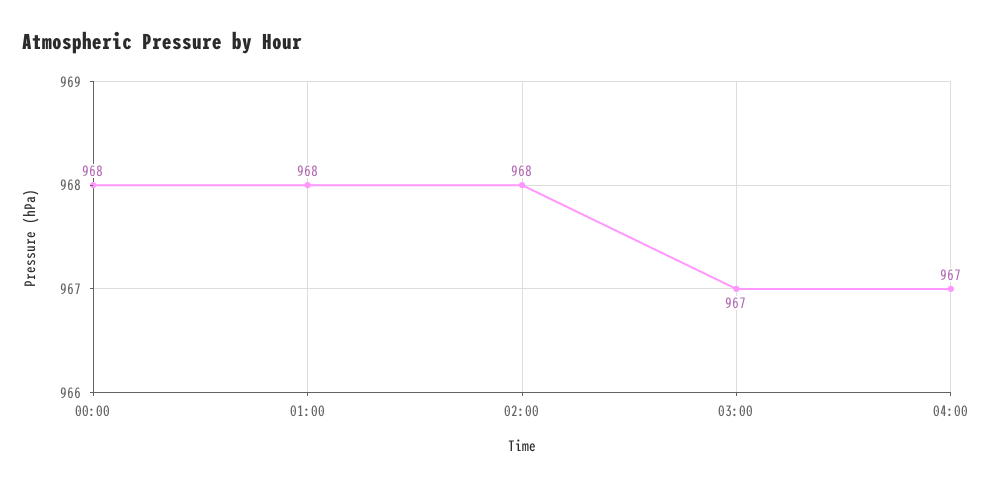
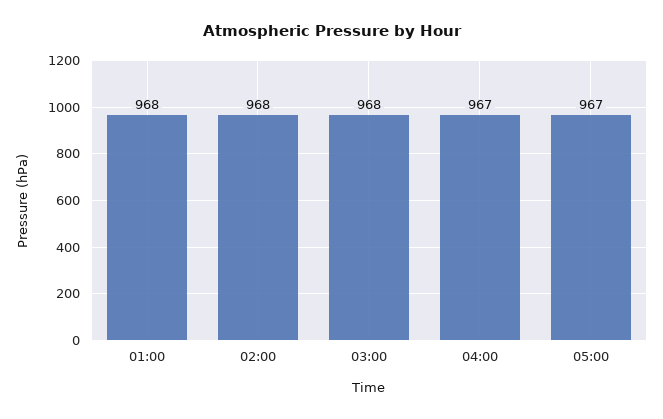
00:00: 968 -> none
03:00: 967 -> 968
05:00: none -> 967

